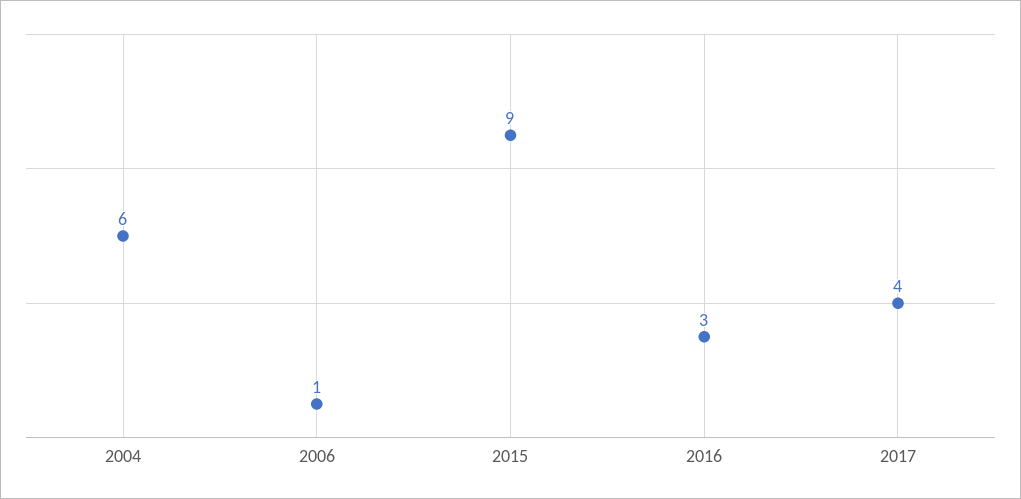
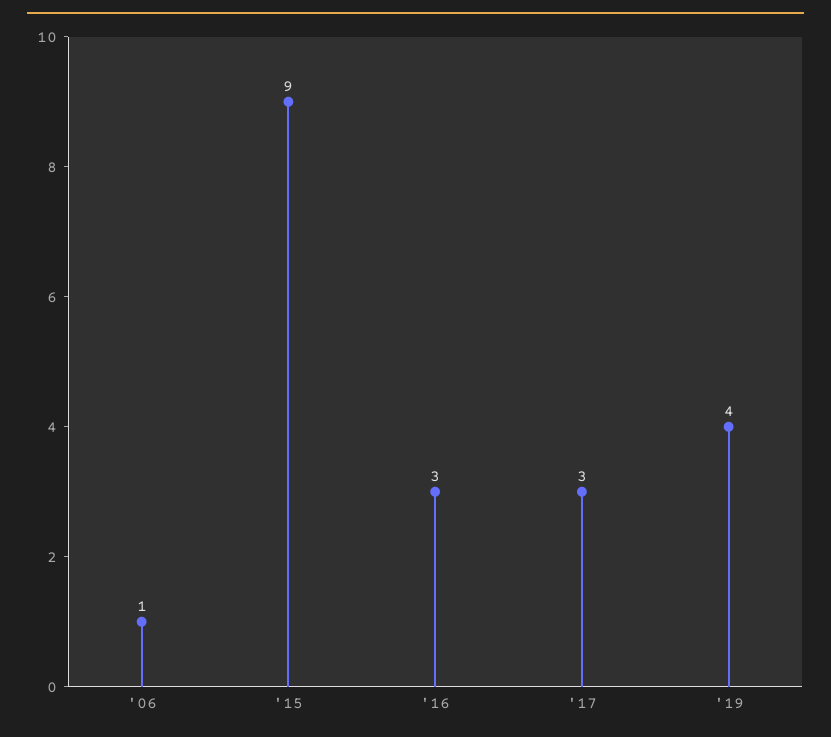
2004: 6 -> none
2017: 4 -> 3
'19: none -> 4

